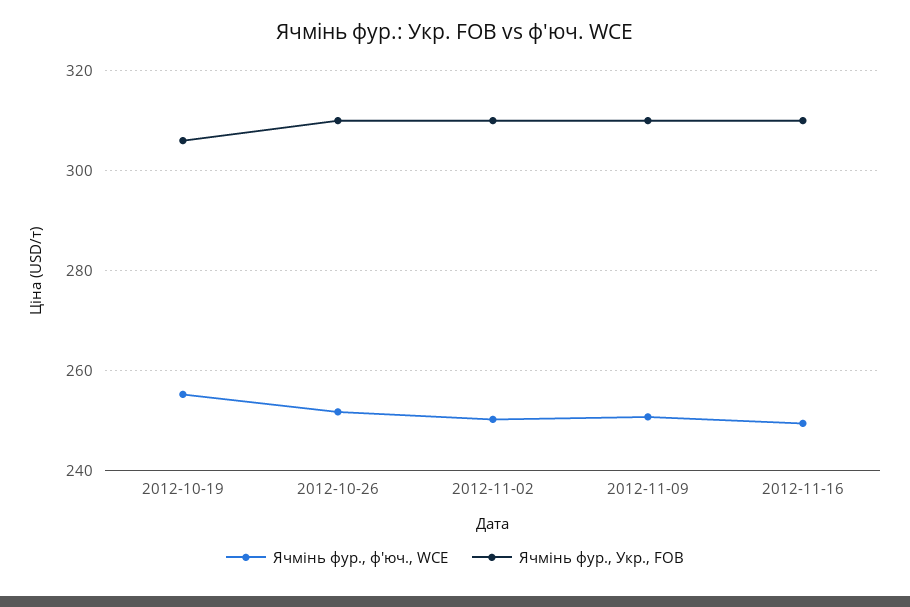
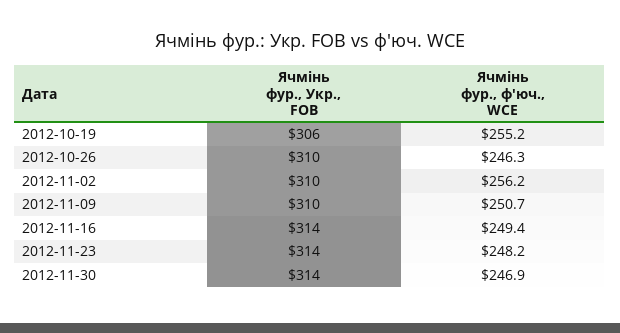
Ячмінь фур., ф'юч., WCE, 2012-10-26: 252 -> 246.3
Ячмінь фур., ф'юч., WCE, 2012-11-02: 250 -> 256.2
Ячмінь фур., Укр., FOB, 2012-11-16: 310 -> 314
Ячмінь фур., Укр., FOB, 2012-11-23: none -> 314
Ячмінь фур., ф'юч., WCE, 2012-11-23: none -> 248.2
Ячмінь фур., Укр., FOB, 2012-11-30: none -> 314
Ячмінь фур., ф'юч., WCE, 2012-11-30: none -> 246.9

